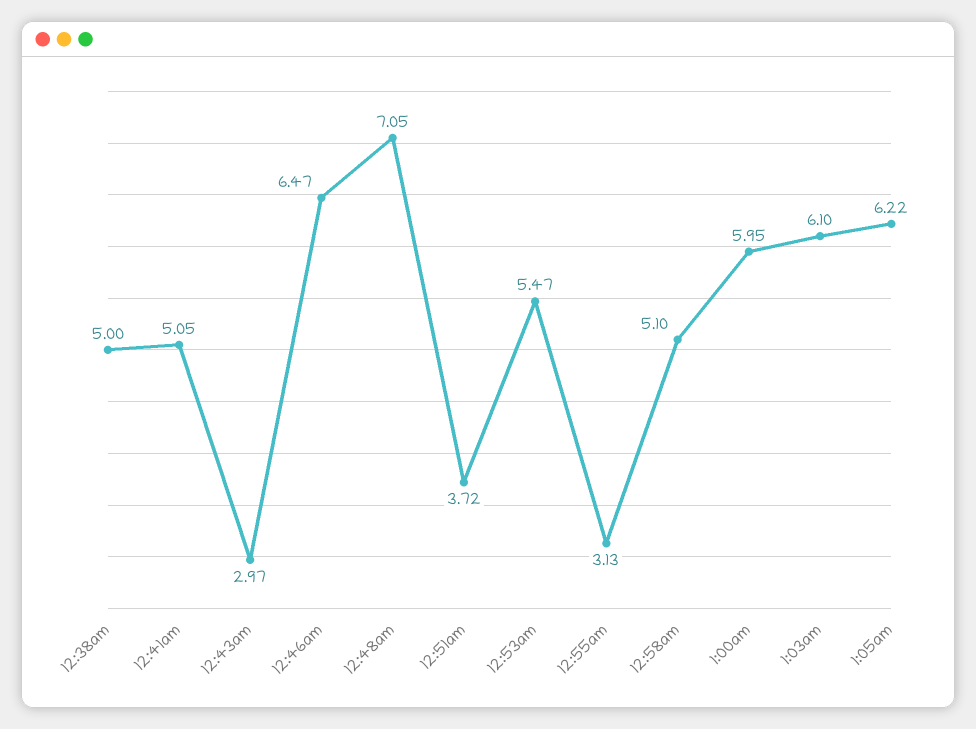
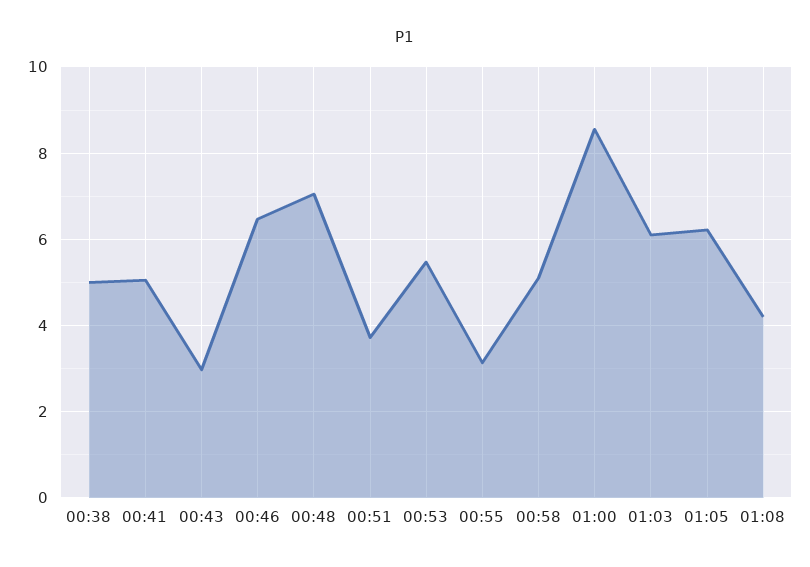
1:00am: 5.95 -> 8.6
01:08: none -> 4.2

